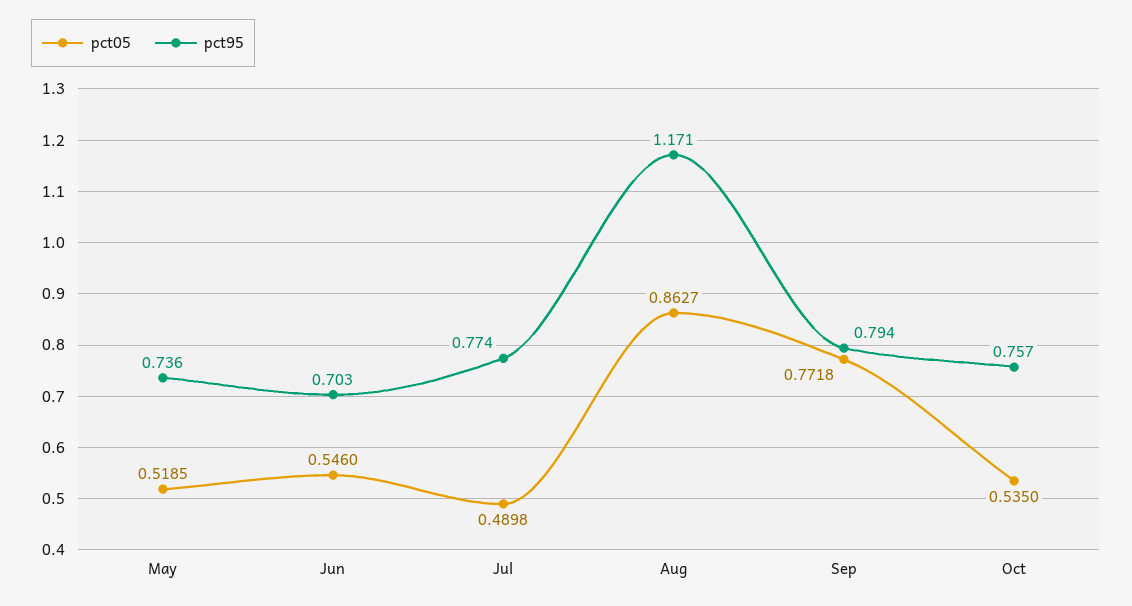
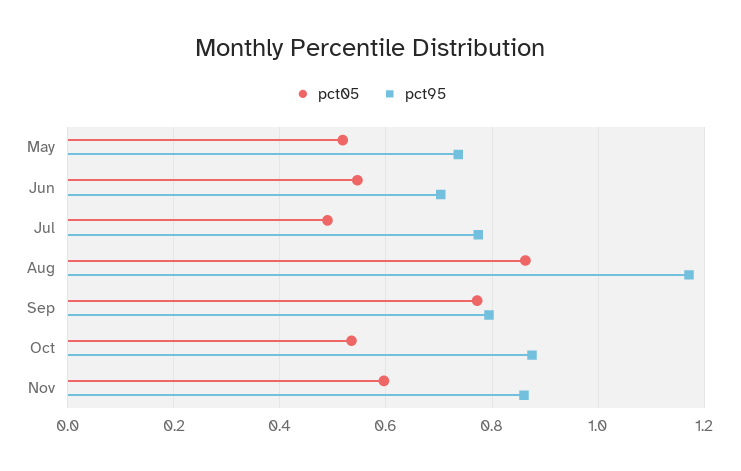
pct95, Oct: 0.757 -> 0.88
pct05, Nov: none -> 0.6
pct95, Nov: none -> 0.86

